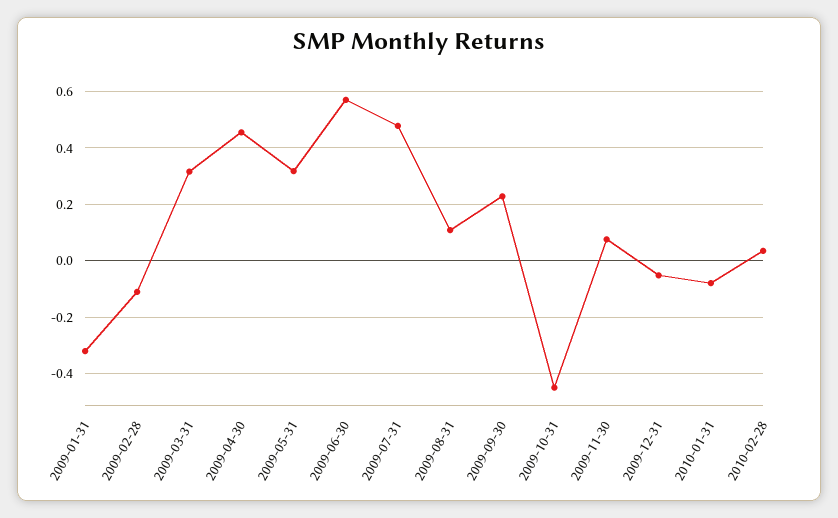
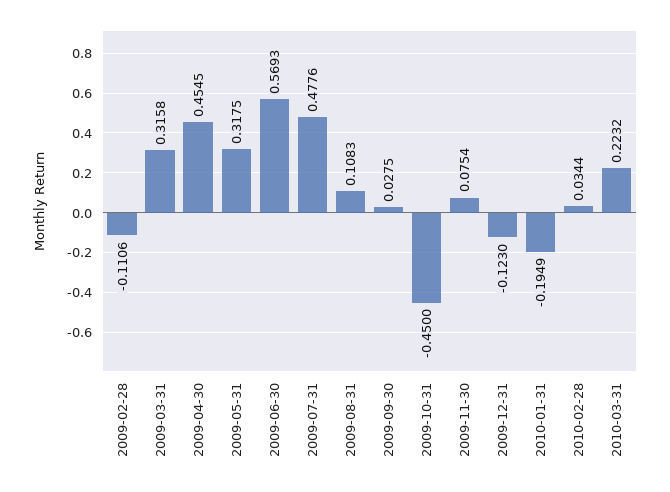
2009-01-31: -0.325 -> none
2009-09-30: 0.225 -> 0.0275
2009-12-31: -0.05 -> -0.123
2010-01-31: -0.075 -> -0.1949
2010-03-31: none -> 0.2232

